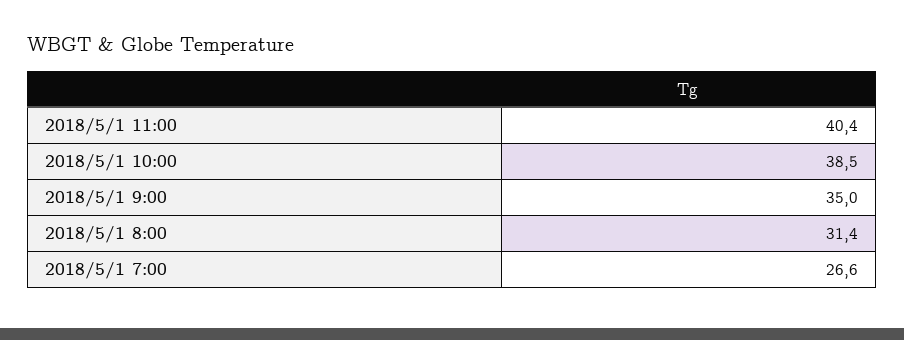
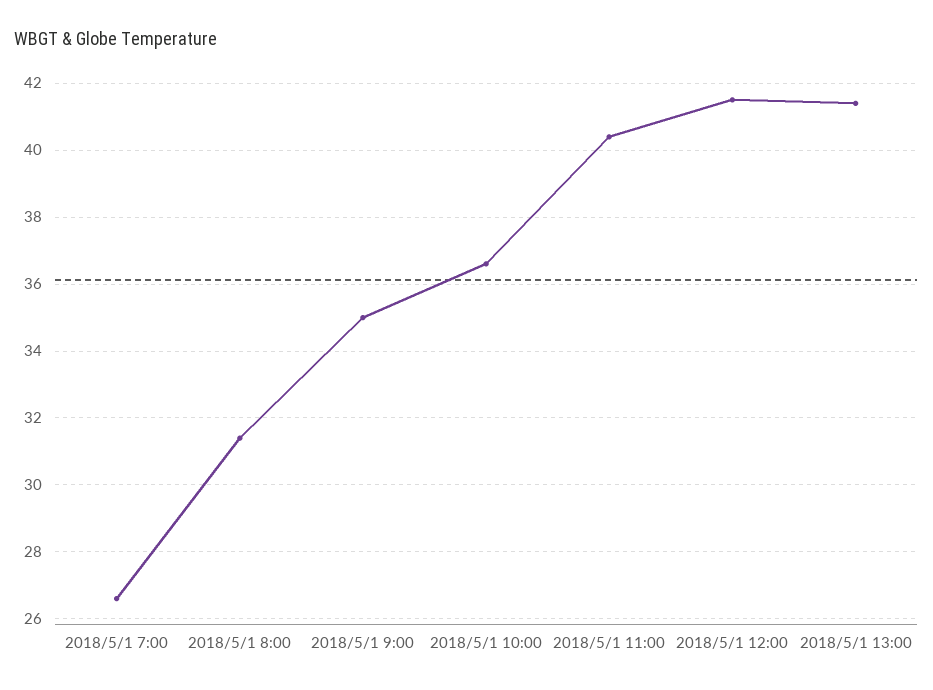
2018/5/1 10:00: 38.5 -> 36.5
2018/5/1 12:00: none -> 41.5
2018/5/1 13:00: none -> 41.5

